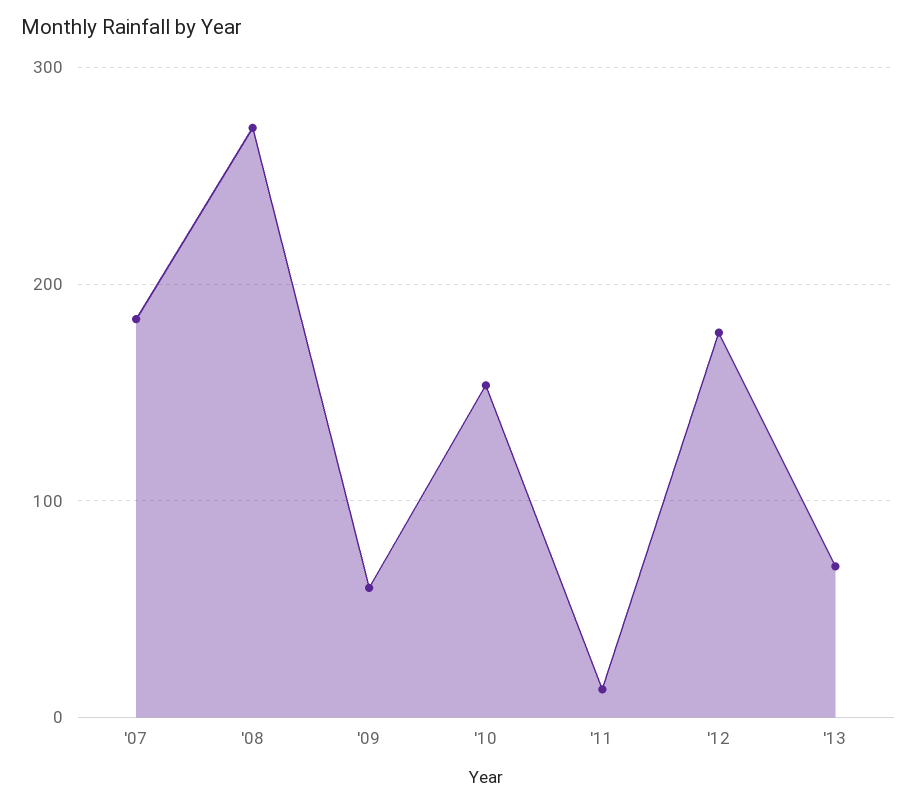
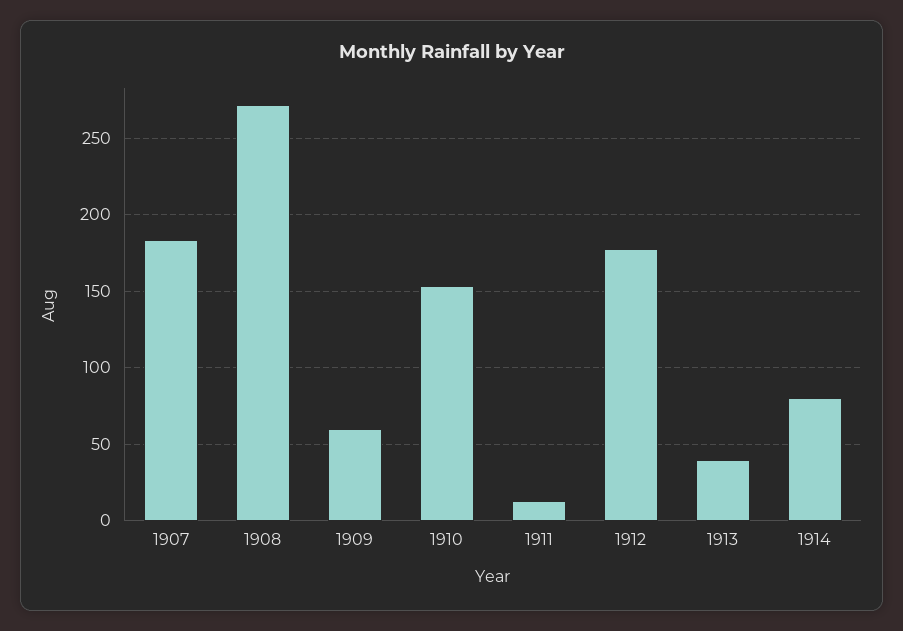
'13: 70 -> 40
1914: none -> 80

